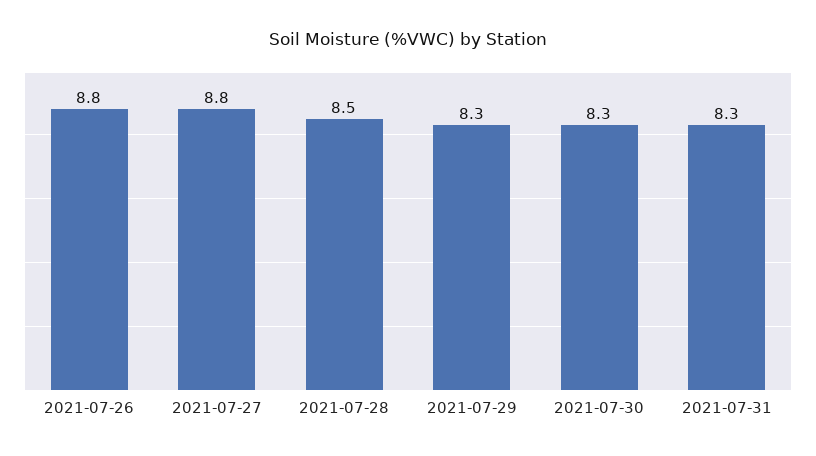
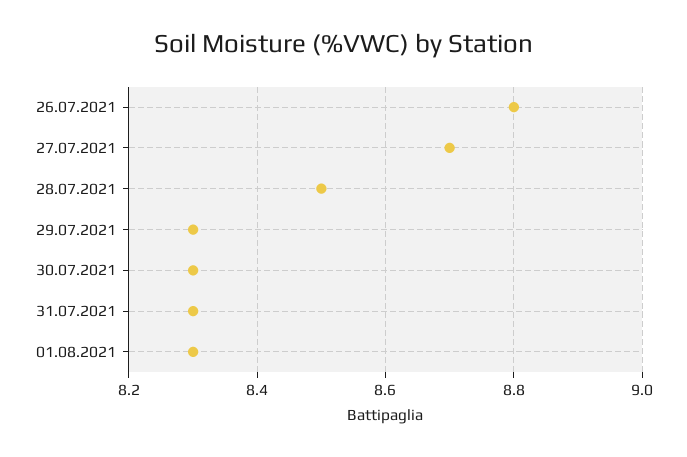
2021-07-27: 8.8 -> 8.7
01.08.2021: none -> 8.3

